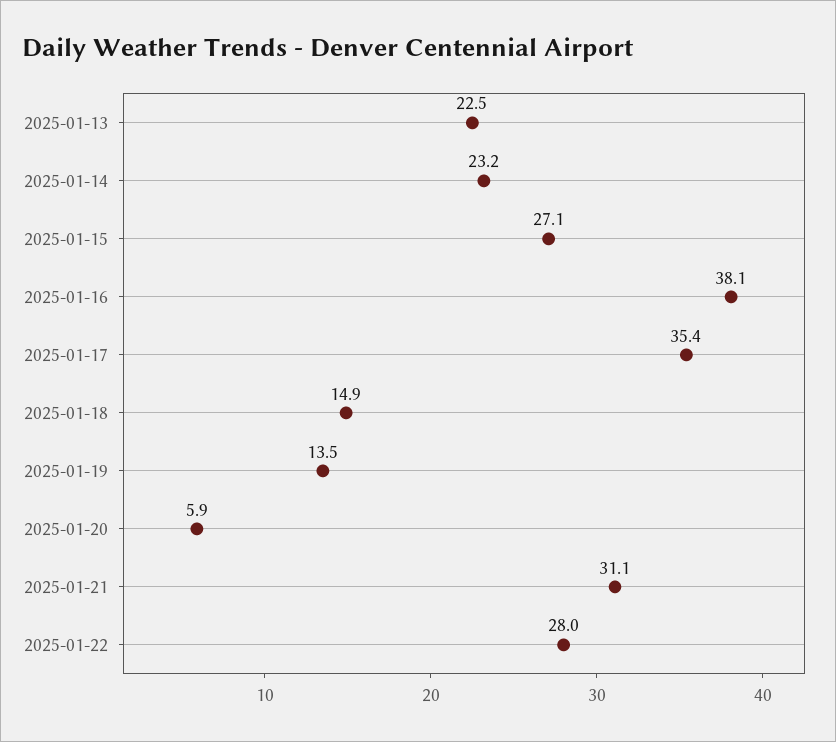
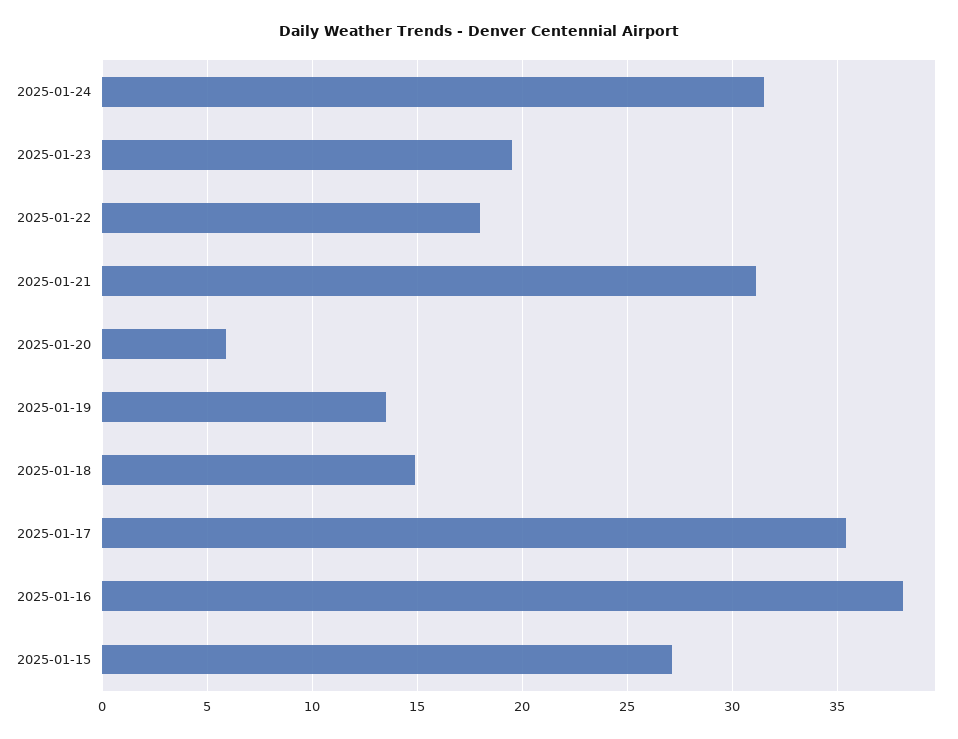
2025-01-13: 22.5 -> none
2025-01-14: 23.2 -> none
2025-01-22: 28 -> 18
2025-01-24: none -> 31.5
2025-01-23: none -> 19.5

